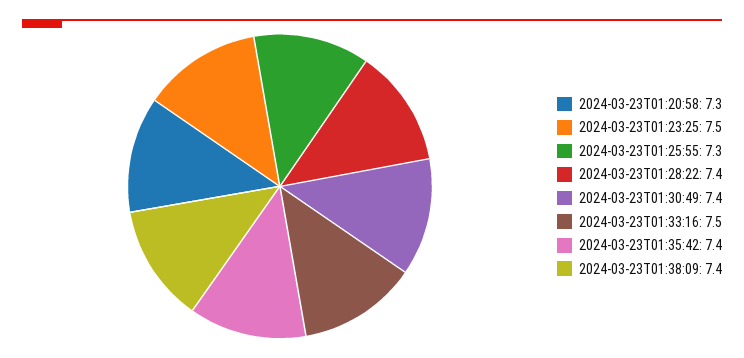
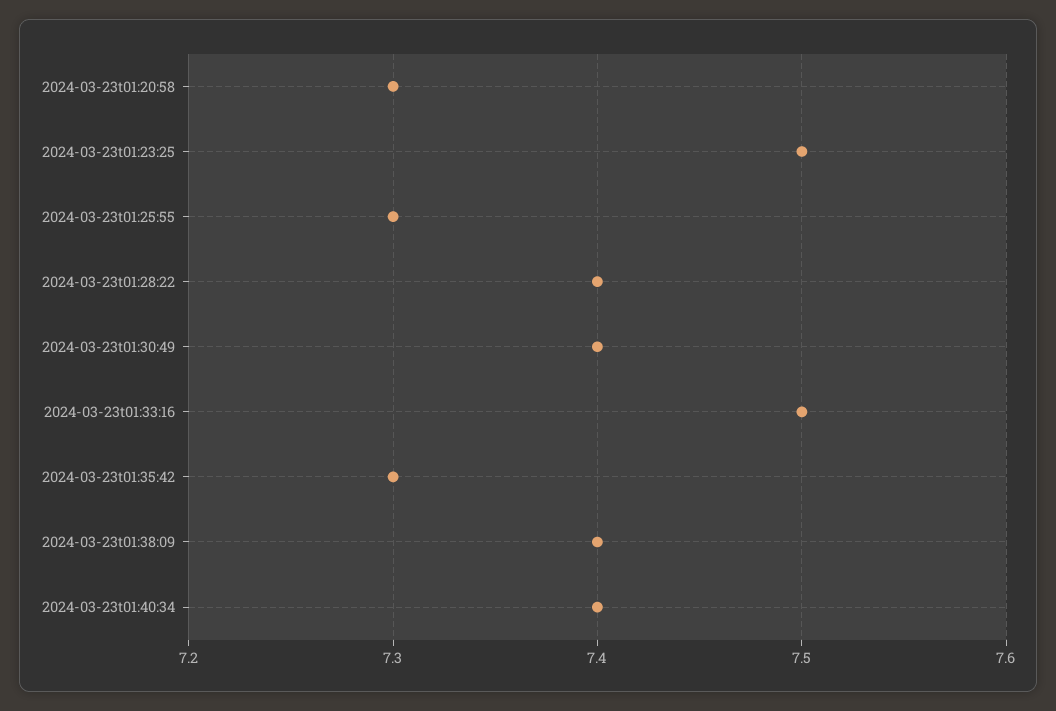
2024-03-23T01:35:42: 7.4 -> 7.3
2024-03-23t01:40:34: none -> 7.4

